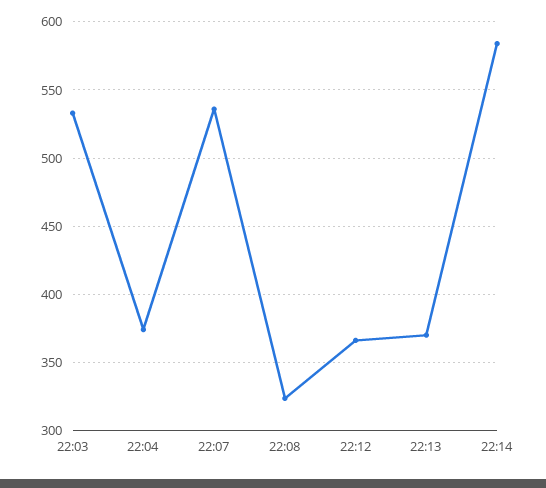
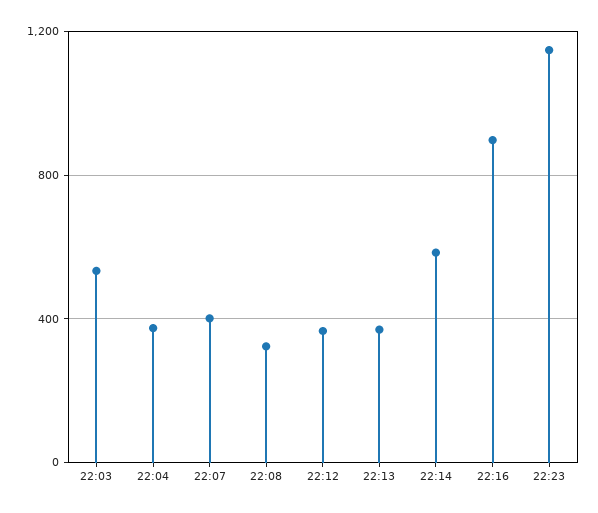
22:07: 535 -> 400
22:16: none -> 900
22:23: none -> 1150

